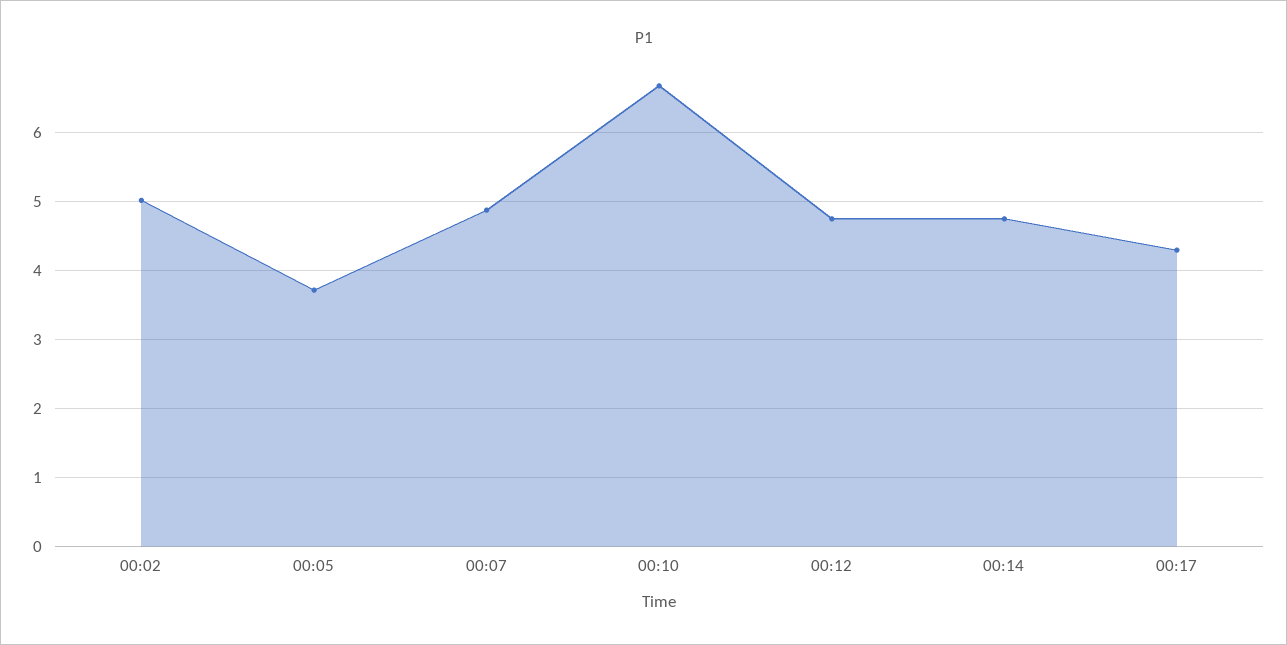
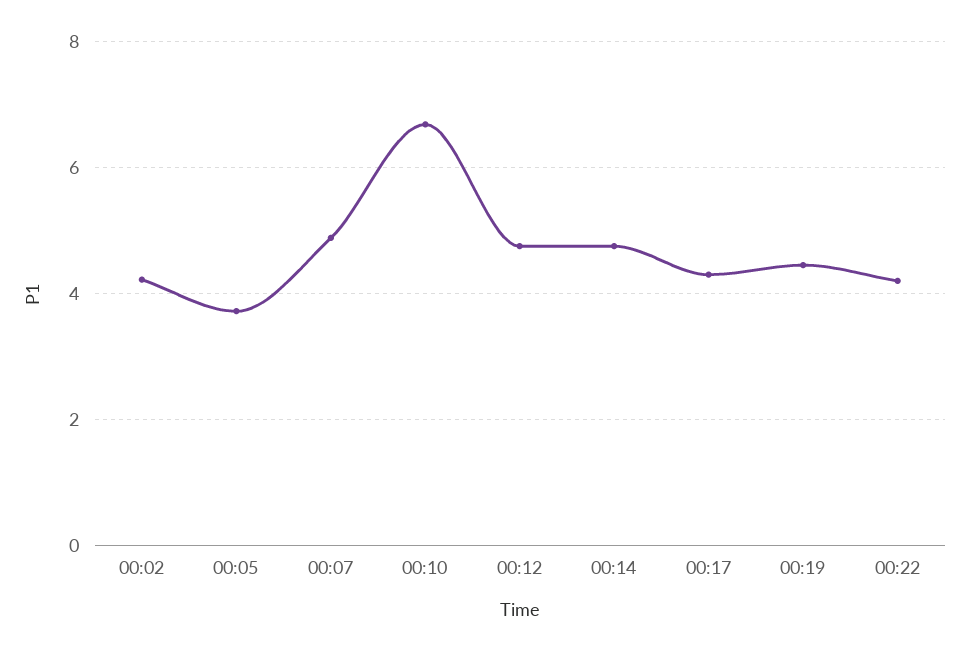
00:02: 5 -> 4.2
00:19: none -> 4.4
00:22: none -> 4.2

